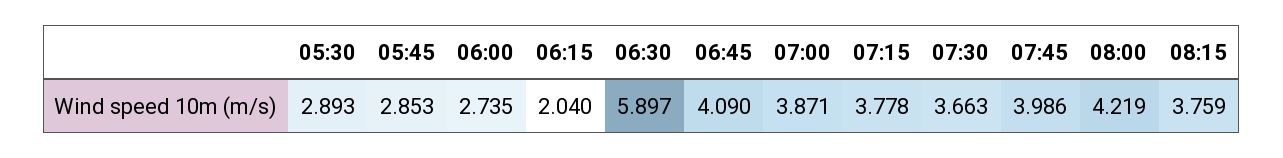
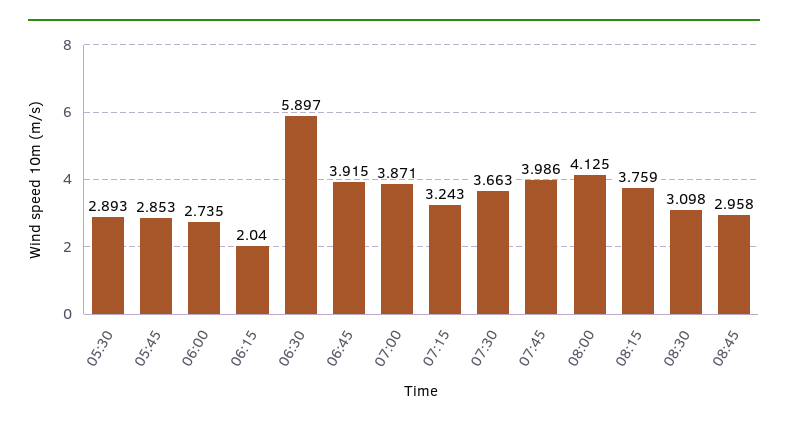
06:45: 4.09 -> 3.915
07:15: 3.778 -> 3.243
08:00: 4.219 -> 4.125
08:30: none -> 3.098
08:45: none -> 2.958

